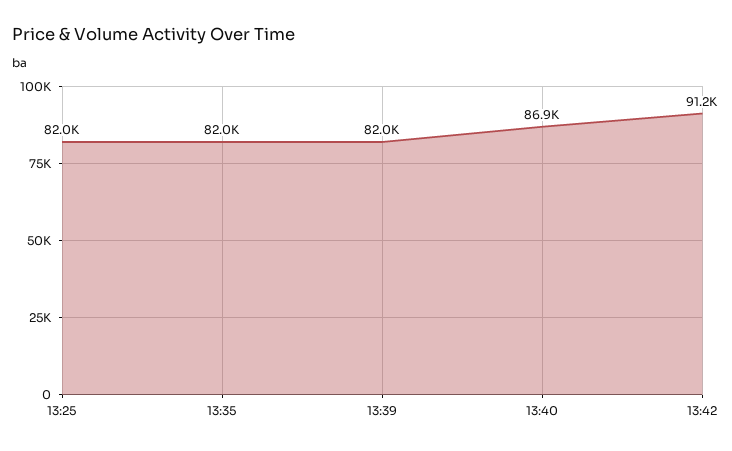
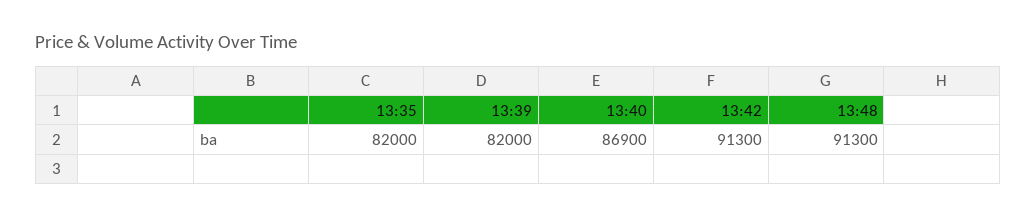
13:25: 82000 -> none
13:42: 91200 -> 91300
13:48: none -> 91300

